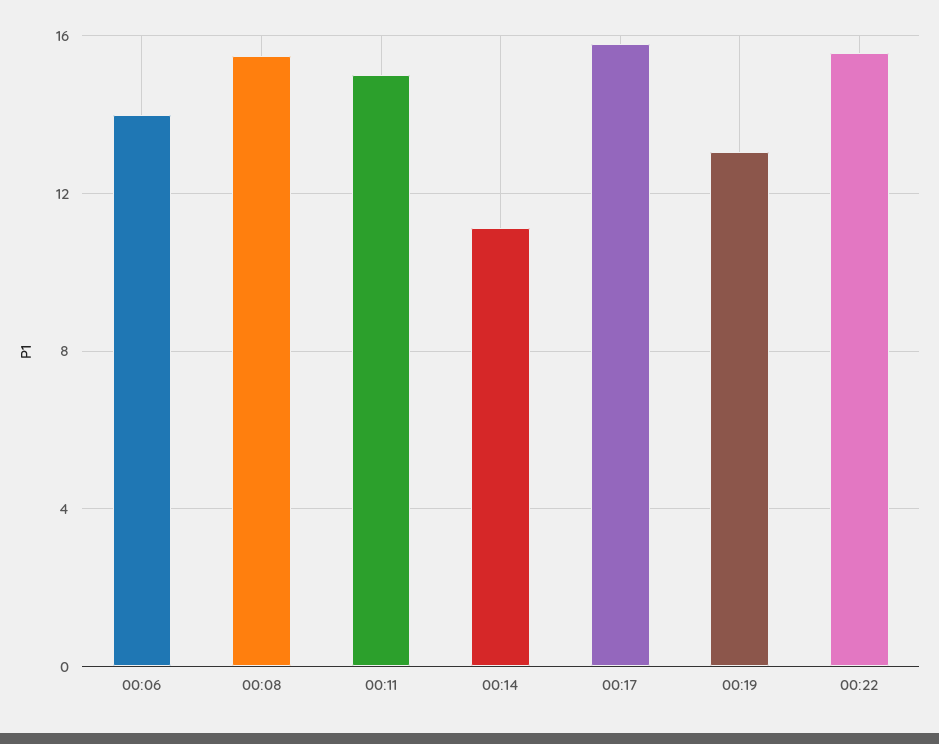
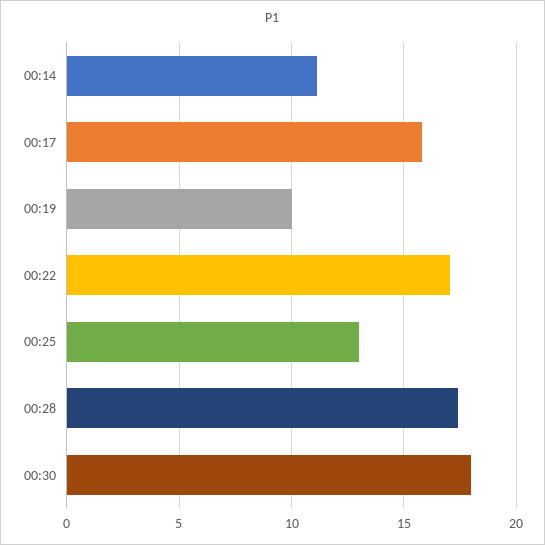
00:06: 14 -> none
00:08: 15.5 -> none
00:11: 15 -> none
00:19: 13 -> 10
00:22: 15.5 -> 17
00:25: none -> 13
00:28: none -> 17.5
00:30: none -> 18

